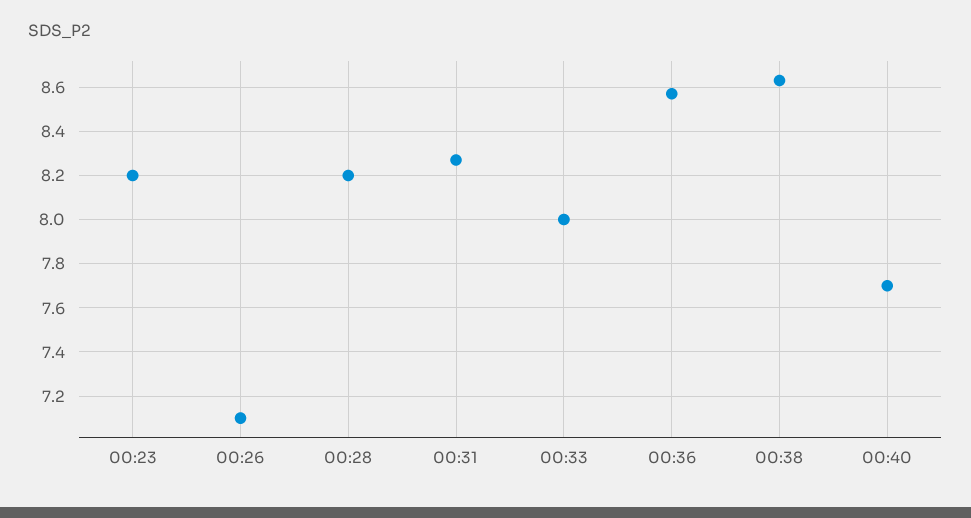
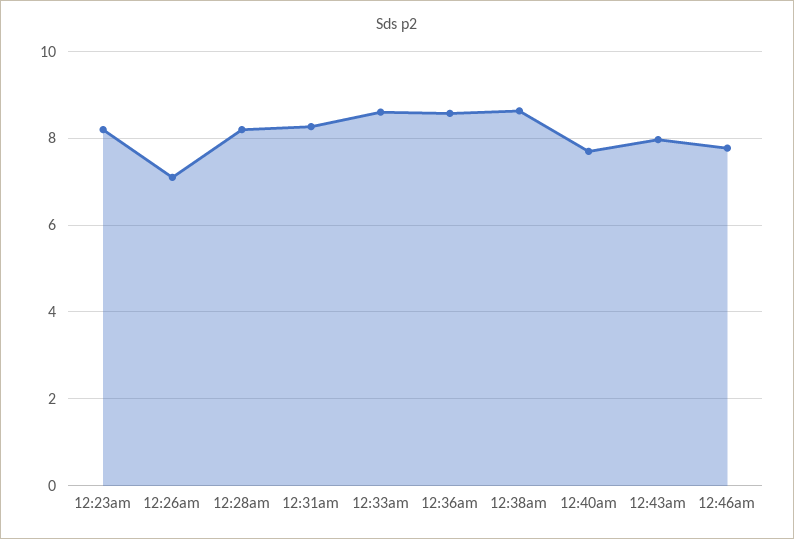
00:33: 8 -> 8.6
12:43am: none -> 8
12:46am: none -> 7.8

